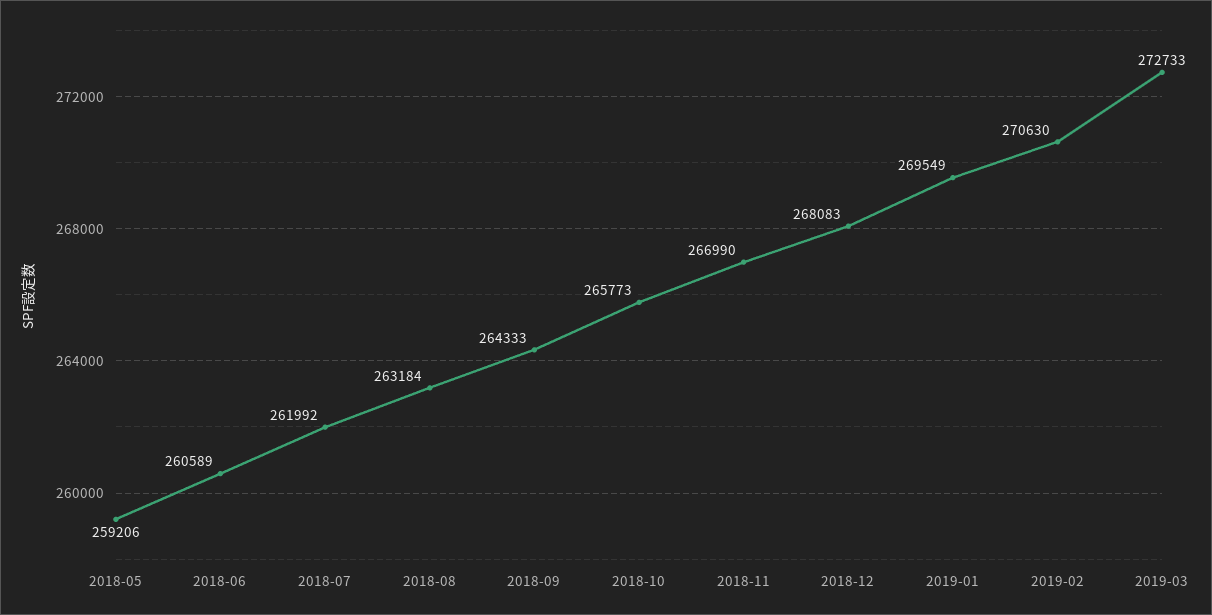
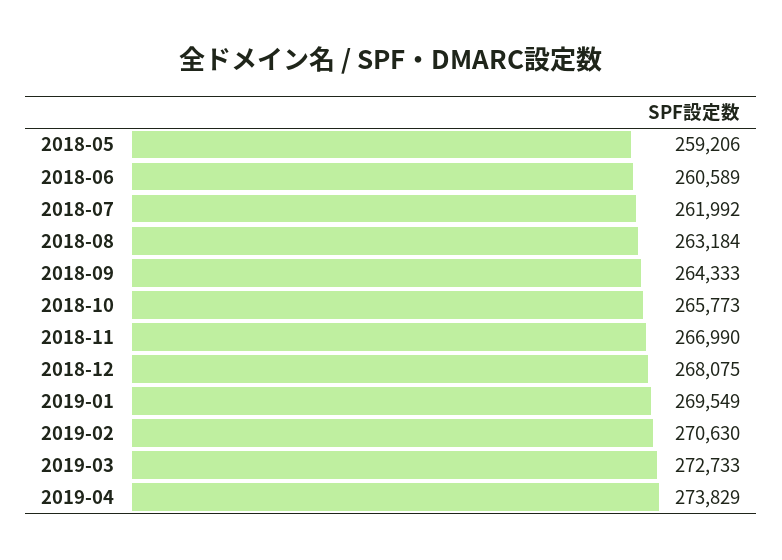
2018-12: 268083 -> 268075
2019-04: none -> 273829

